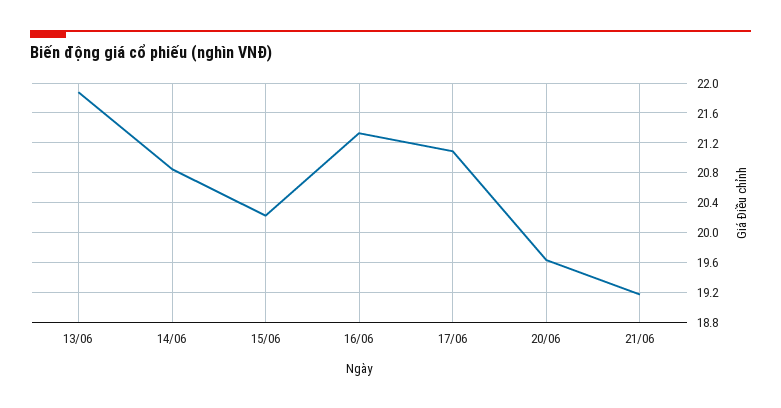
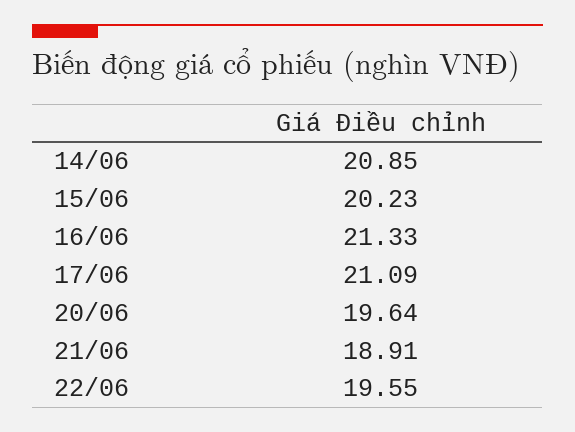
13/06: 21.9 -> none
21/06: 19.2 -> 18.91
22/06: none -> 19.55

